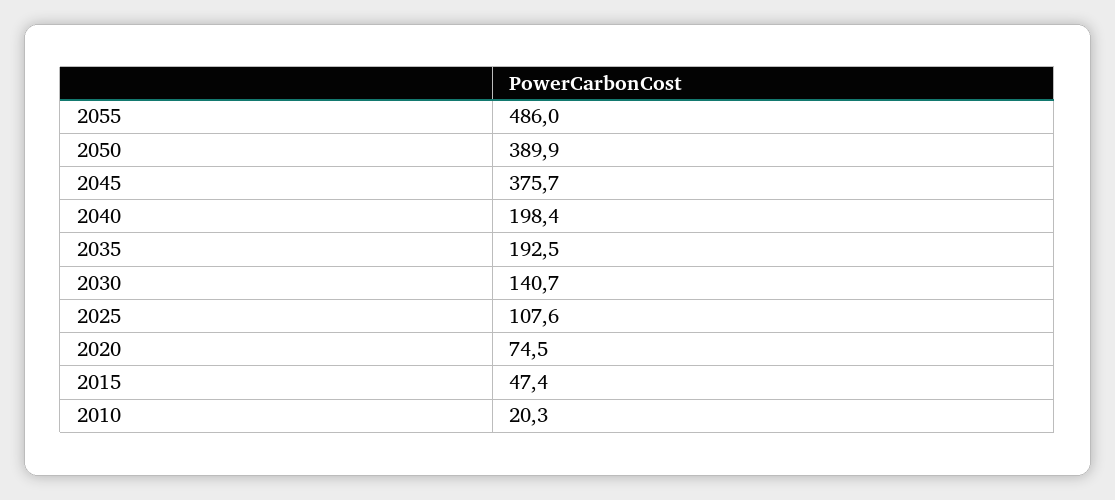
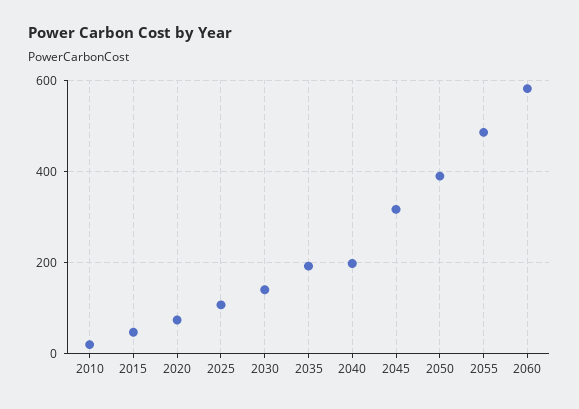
2045: 375.7 -> 320
2060: none -> 580

